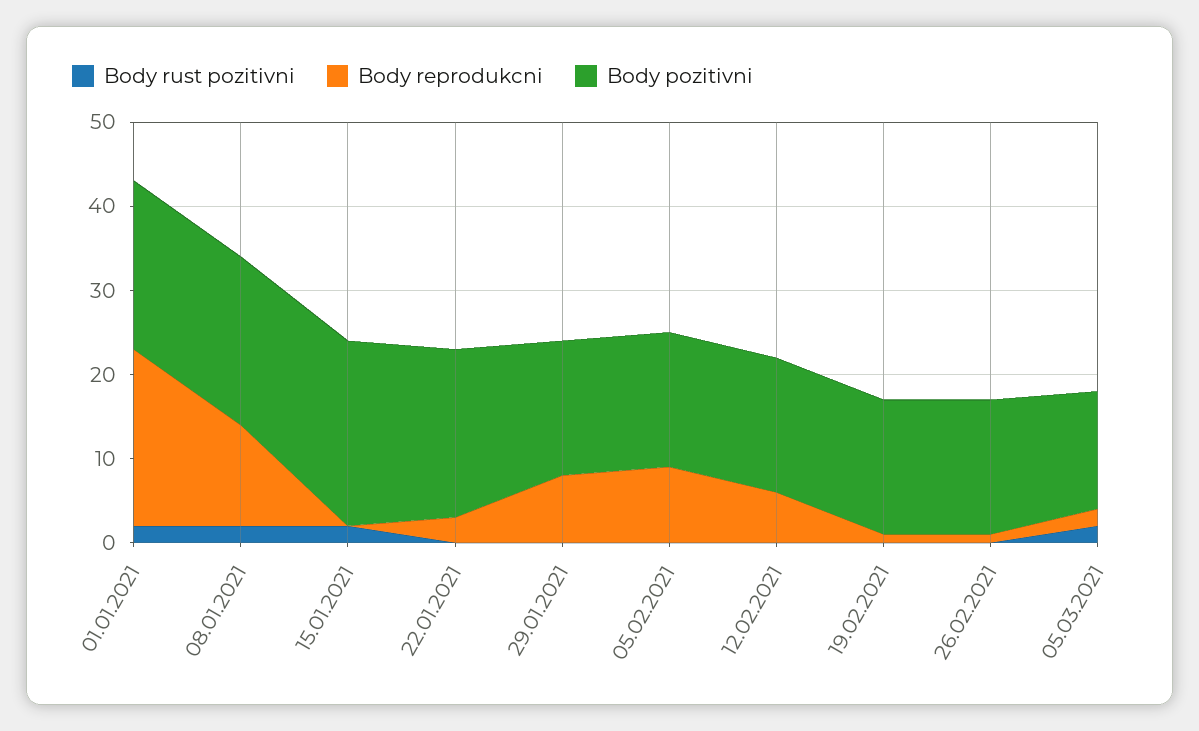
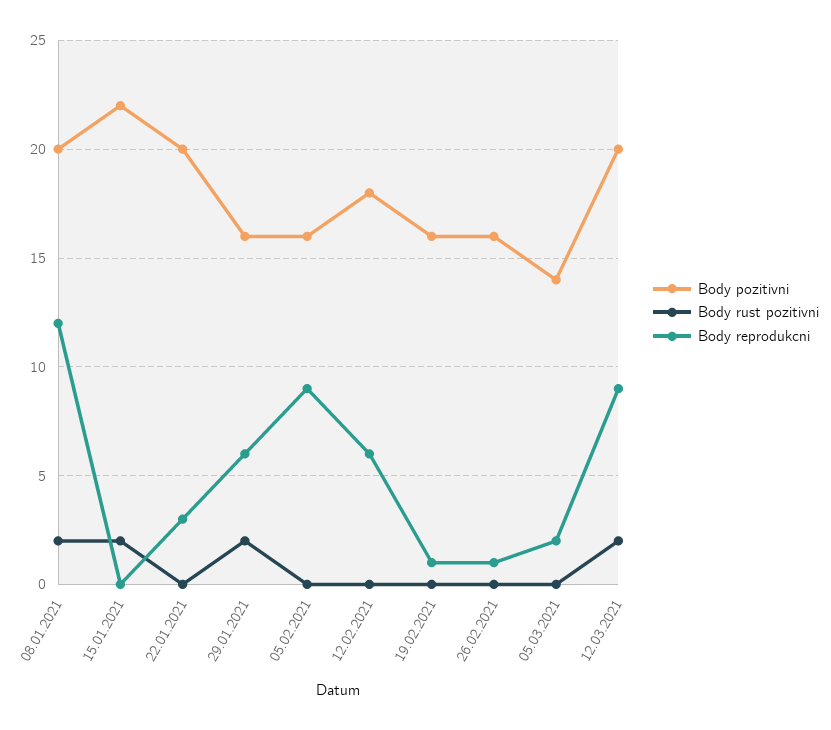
Body rust pozitivni, 01.01.2021: 2 -> none
Body reprodukcni, 01.01.2021: 21 -> none
Body pozitivni, 01.01.2021: 20 -> none
Body rust pozitivni, 29.01.2021: 0 -> 2
Body reprodukcni, 29.01.2021: 8 -> 6
Body pozitivni, 12.02.2021: 16 -> 18
Body rust pozitivni, 05.03.2021: 2 -> 0
Body pozitivni, 12.03.2021: none -> 20
Body rust pozitivni, 12.03.2021: none -> 2
Body reprodukcni, 12.03.2021: none -> 9

